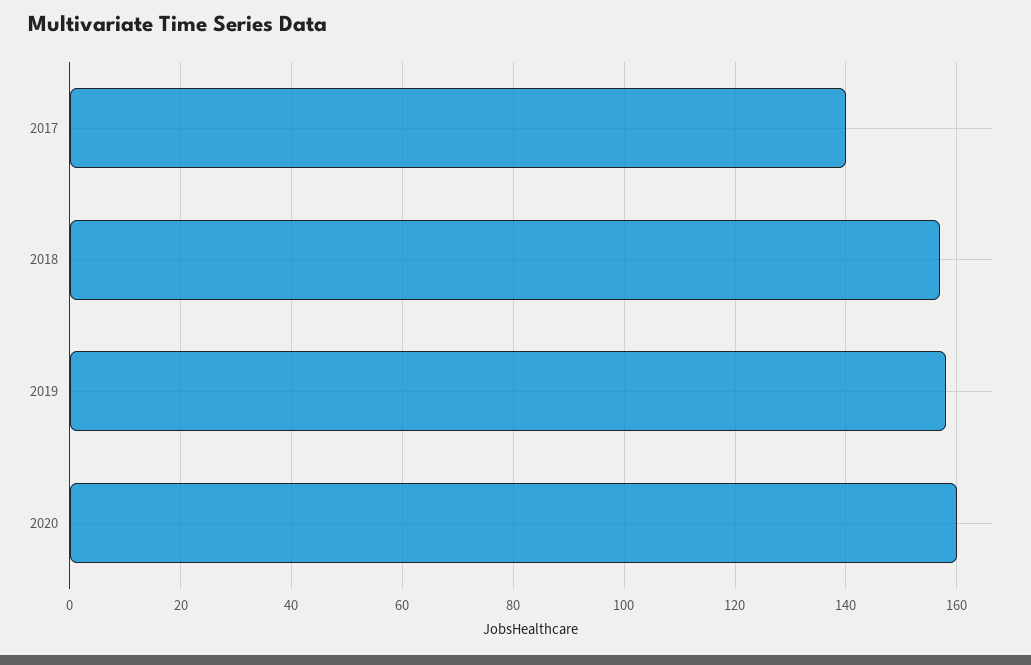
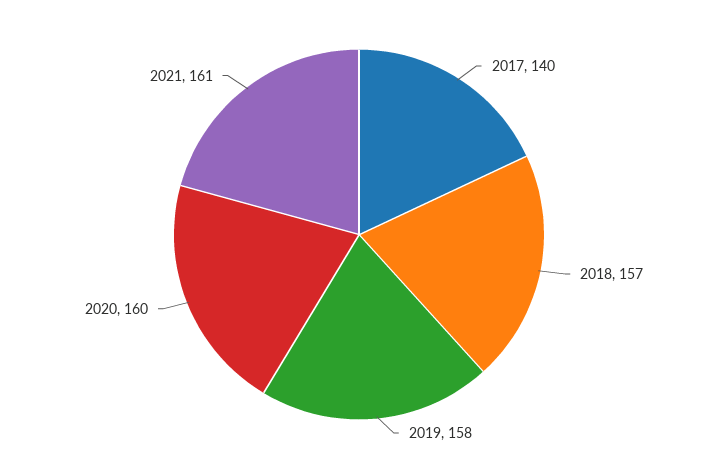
2021: none -> 161

